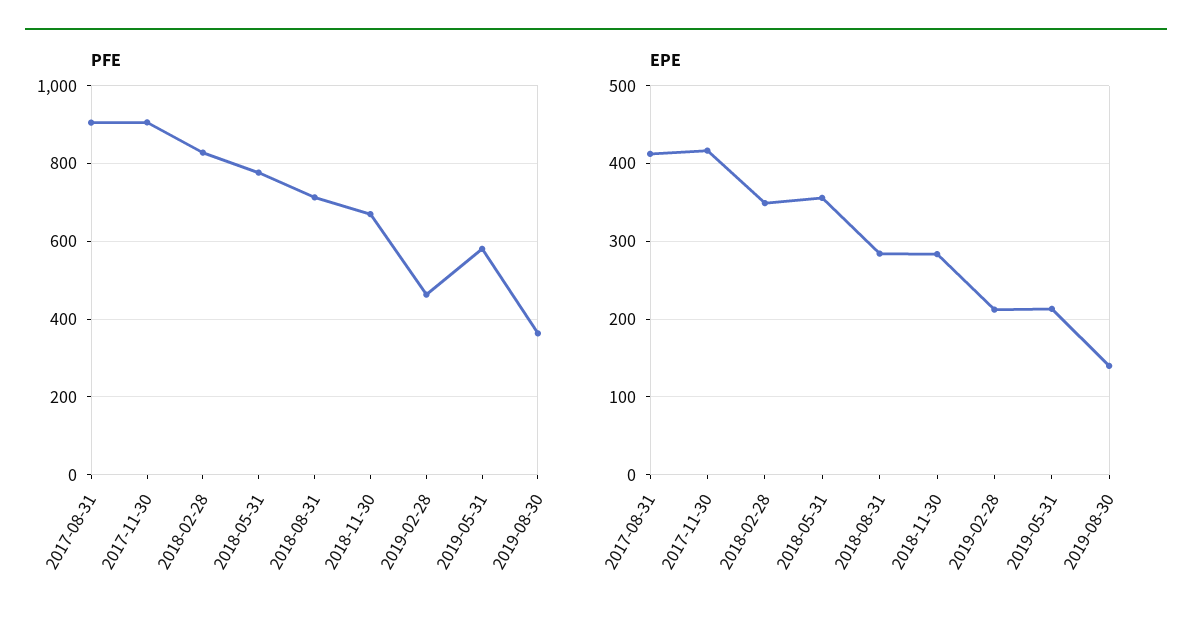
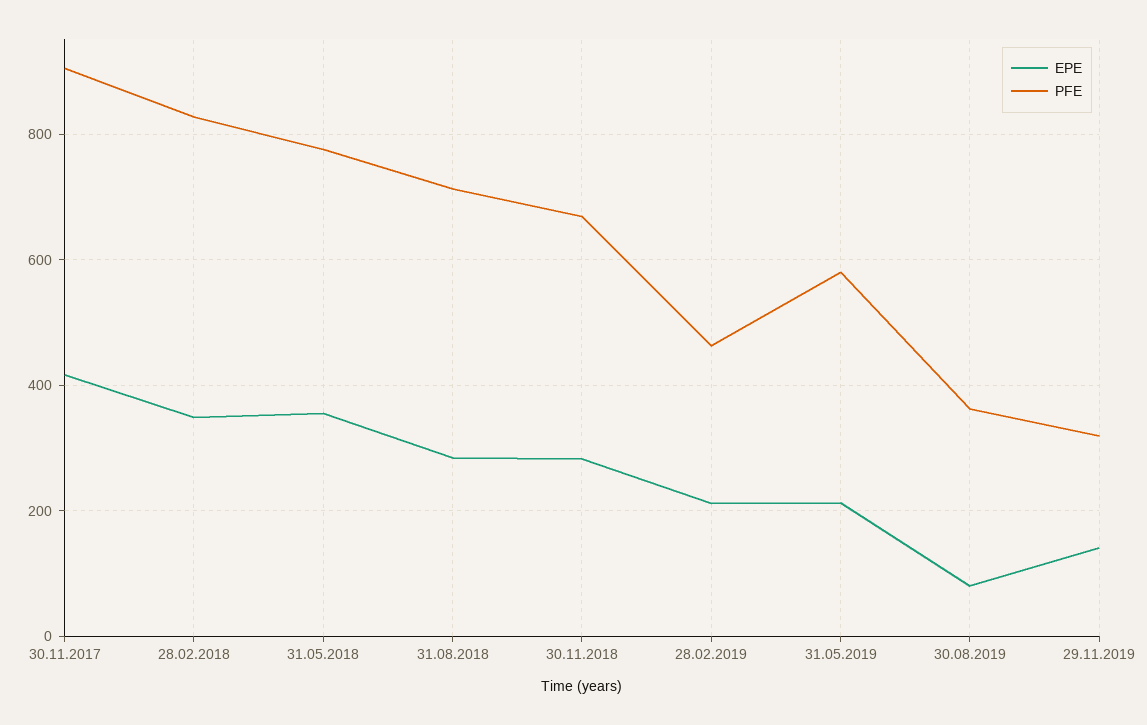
PFE, 2017-08-31: 900 -> none
EPE, 2017-08-31: 410 -> none
EPE, 2019-08-30: 140 -> 80
EPE, 29.11.2019: none -> 140
PFE, 29.11.2019: none -> 320

